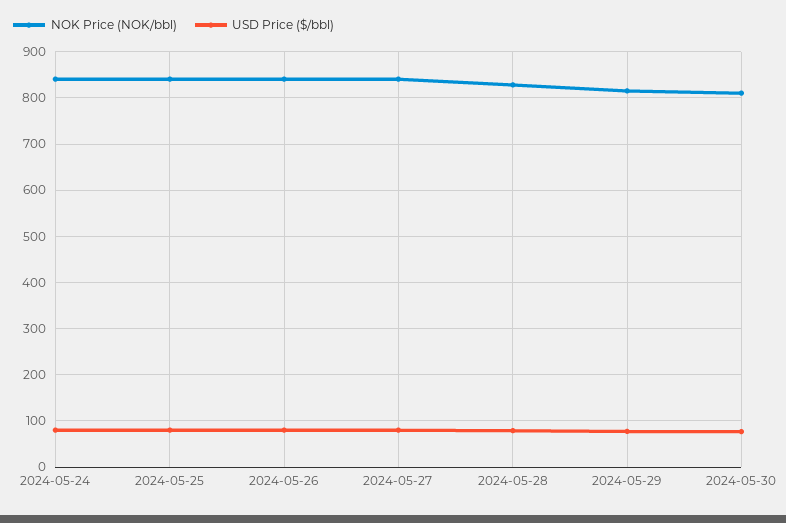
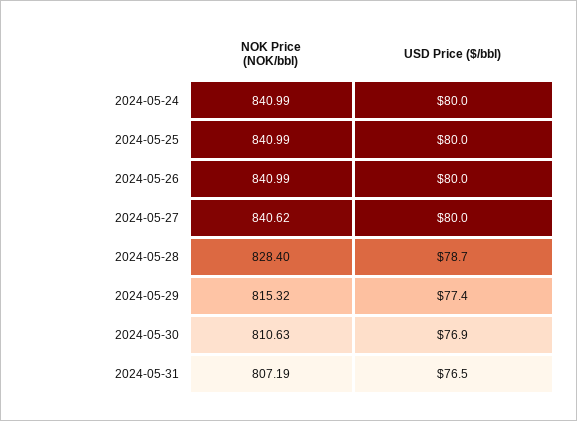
NOK Price (NOK/bbl), 2024-05-31: none -> 807.19
USD Price ($/bbl), 2024-05-31: none -> 76.5

